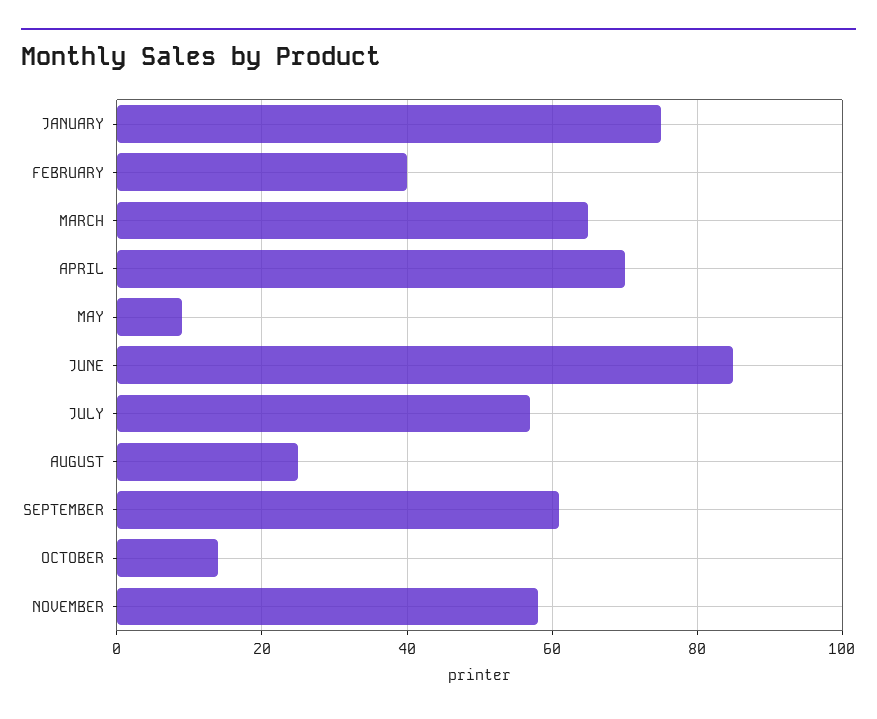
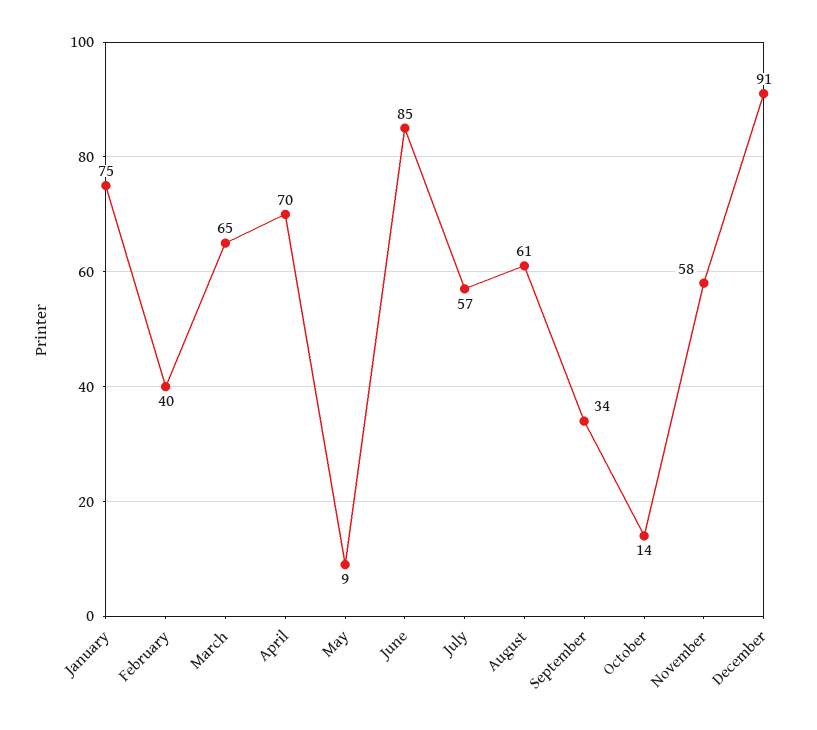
AUGUST: 25 -> 61
SEPTEMBER: 60 -> 34
December: none -> 91

